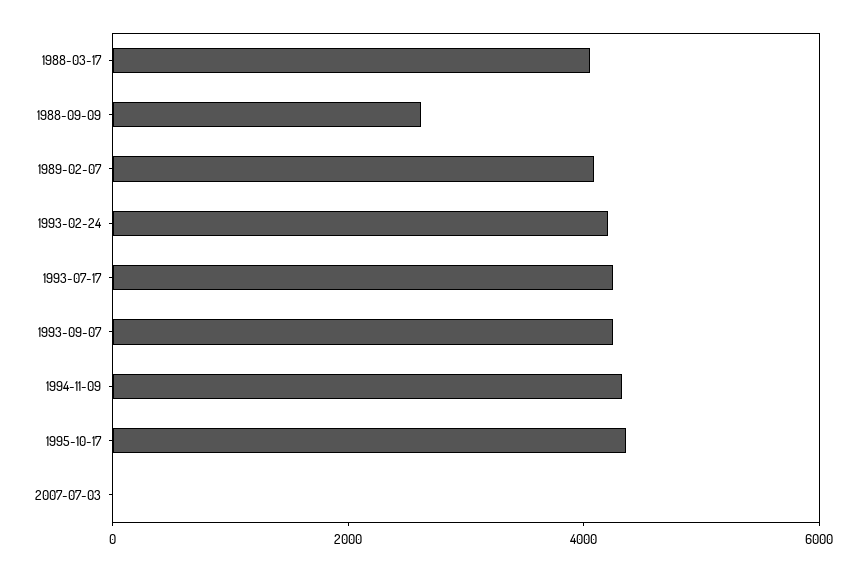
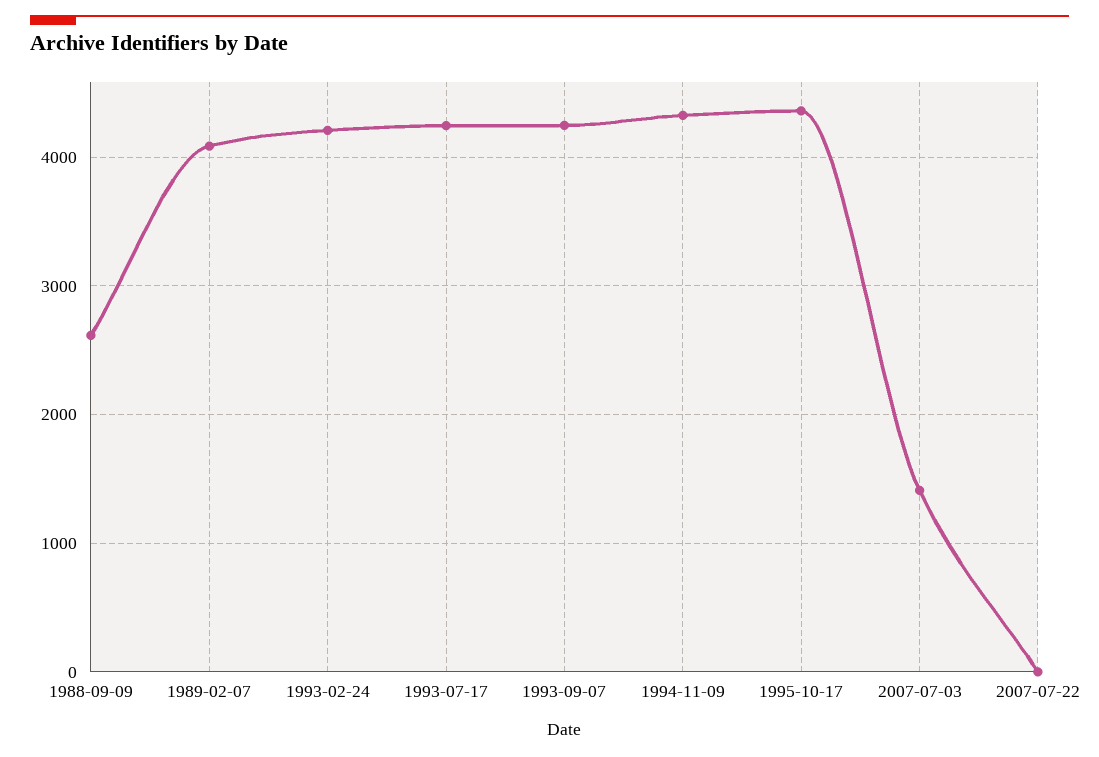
1988-03-17: 4000 -> none
2007-07-03: 0 -> 1400
2007-07-22: none -> 0

